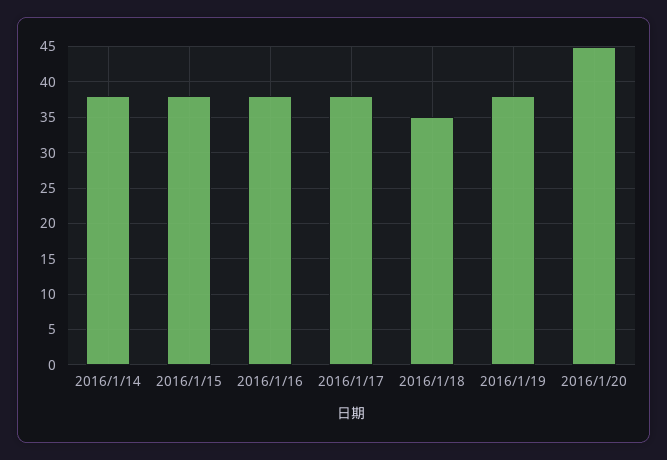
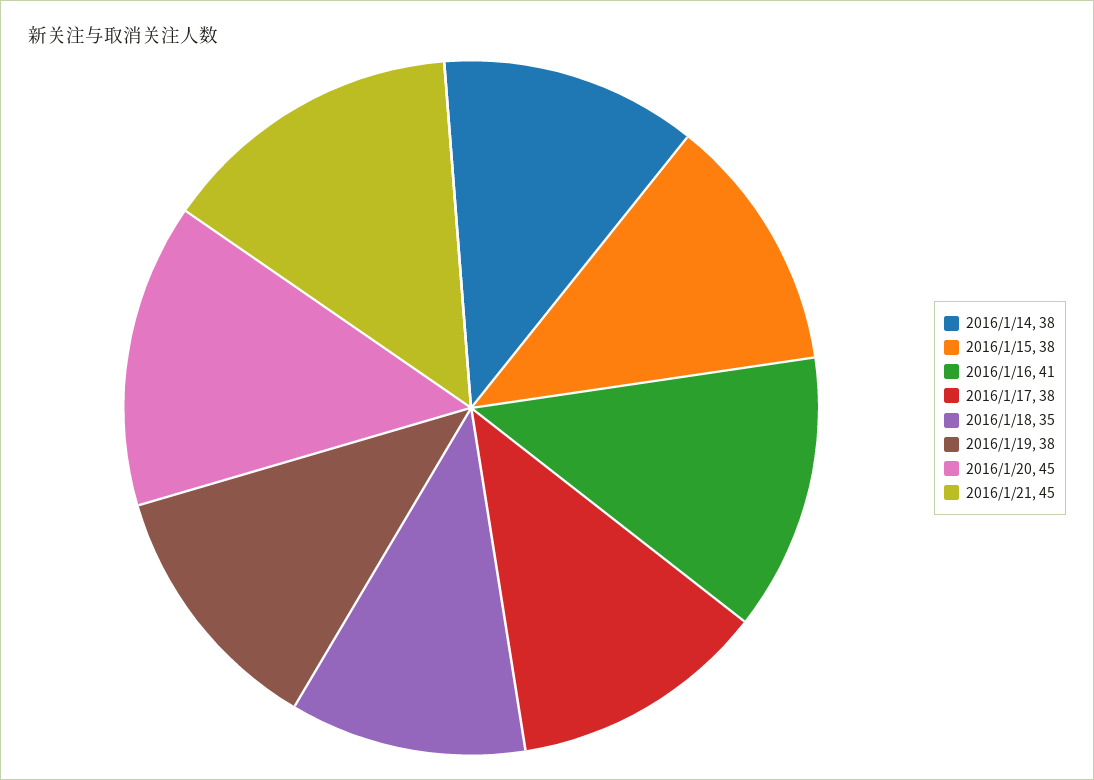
2016/1/16: 38 -> 41
2016/1/21: none -> 45

